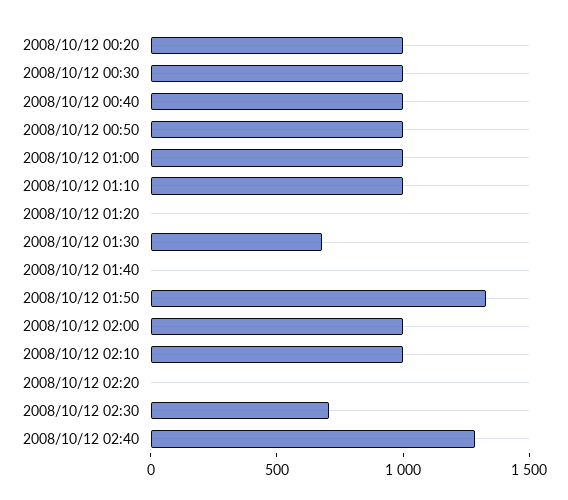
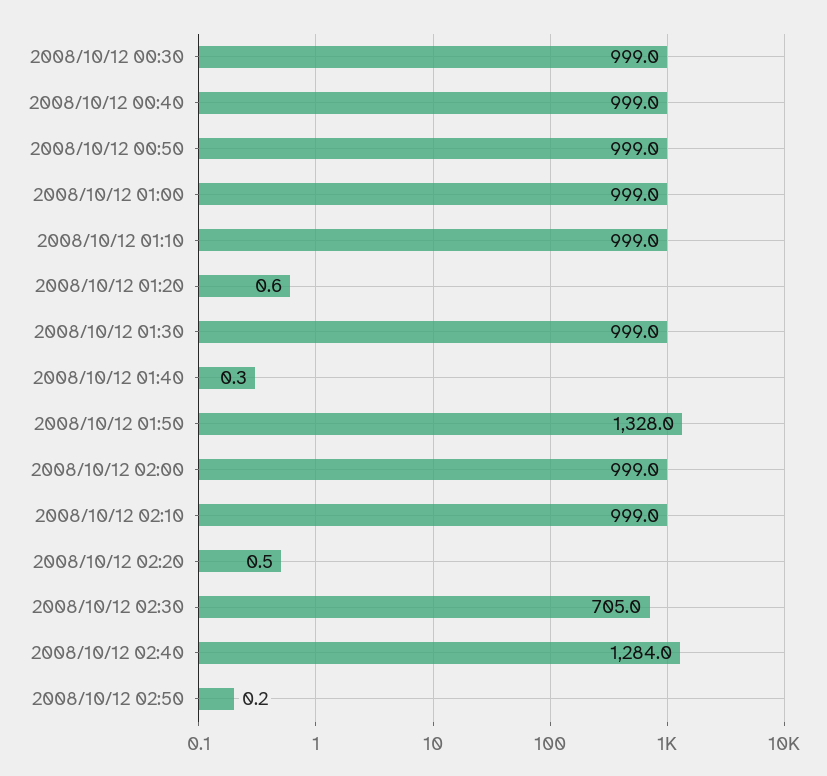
2008/10/12 00:20: 1000 -> none
2008/10/12 01:30: 700 -> 999
2008/10/12 02:50: none -> 0.2

